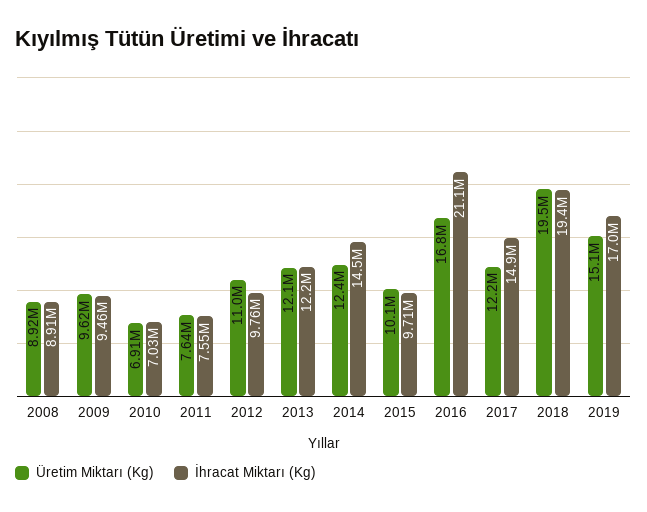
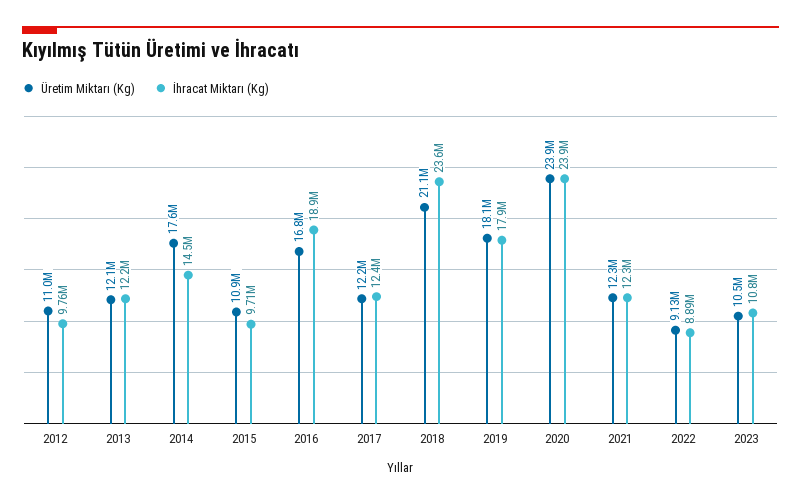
Üretim Miktarı (Kg), 2008: 8920000 -> none
İhracat Miktarı (Kg), 2008: 8910000 -> none
Üretim Miktarı (Kg), 2009: 9620000 -> none
İhracat Miktarı (Kg), 2009: 9460000 -> none
Üretim Miktarı (Kg), 2010: 6910000 -> none
İhracat Miktarı (Kg), 2010: 7030000 -> none
Üretim Miktarı (Kg), 2011: 7640000 -> none
İhracat Miktarı (Kg), 2011: 7550000 -> none
Üretim Miktarı (Kg), 2014: 12400000 -> 17600000
Üretim Miktarı (Kg), 2015: 10100000 -> 10900000
İhracat Miktarı (Kg), 2016: 21100000 -> 18900000
İhracat Miktarı (Kg), 2017: 14900000 -> 12400000
Üretim Miktarı (Kg), 2018: 19500000 -> 21100000
İhracat Miktarı (Kg), 2018: 19400000 -> 23600000
Üretim Miktarı (Kg), 2019: 15100000 -> 18100000
İhracat Miktarı (Kg), 2019: 17000000 -> 17900000
Üretim Miktarı (Kg), 2020: none -> 23900000
İhracat Miktarı (Kg), 2020: none -> 23900000
Üretim Miktarı (Kg), 2021: none -> 12300000
İhracat Miktarı (Kg), 2021: none -> 12300000
Üretim Miktarı (Kg), 2022: none -> 9130000
İhracat Miktarı (Kg), 2022: none -> 8890000
Üretim Miktarı (Kg), 2023: none -> 10500000
İhracat Miktarı (Kg), 2023: none -> 10800000

